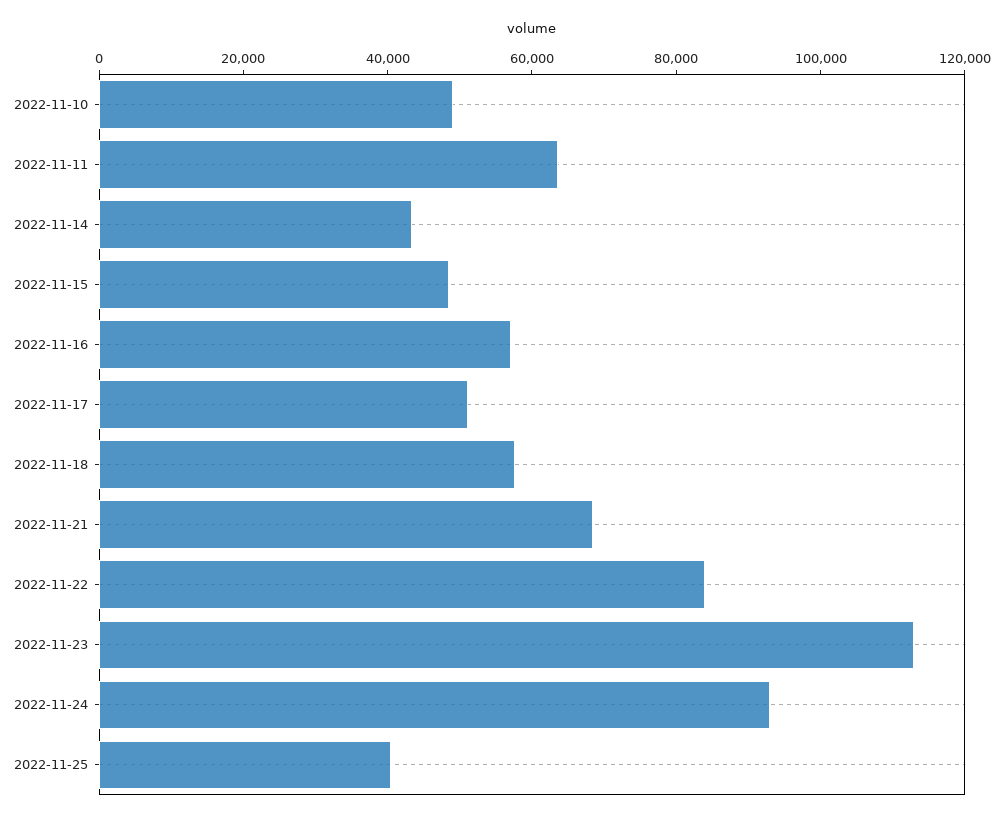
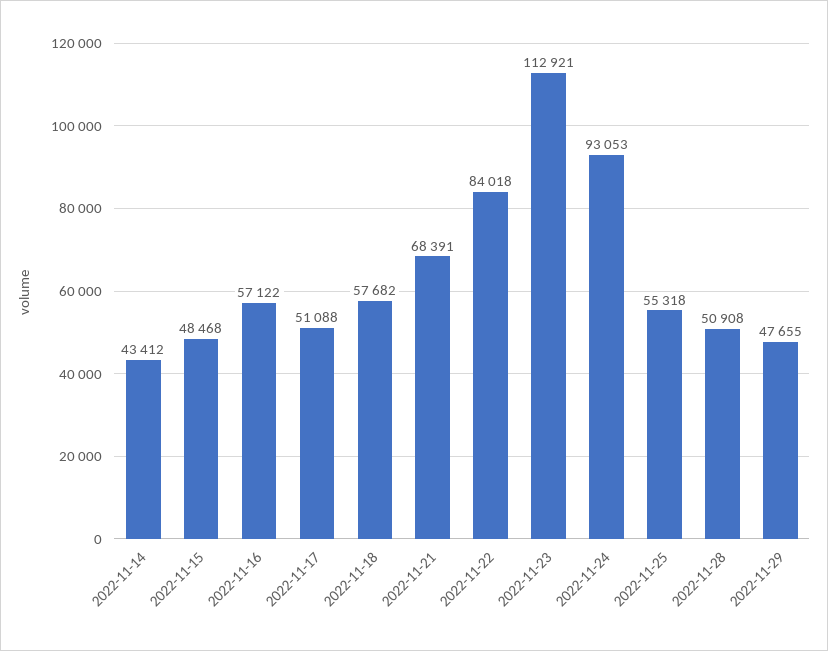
2022-11-10: 50000 -> none
2022-11-11: 65000 -> none
2022-11-25: 40000 -> 55318
2022-11-28: none -> 50908
2022-11-29: none -> 47655

